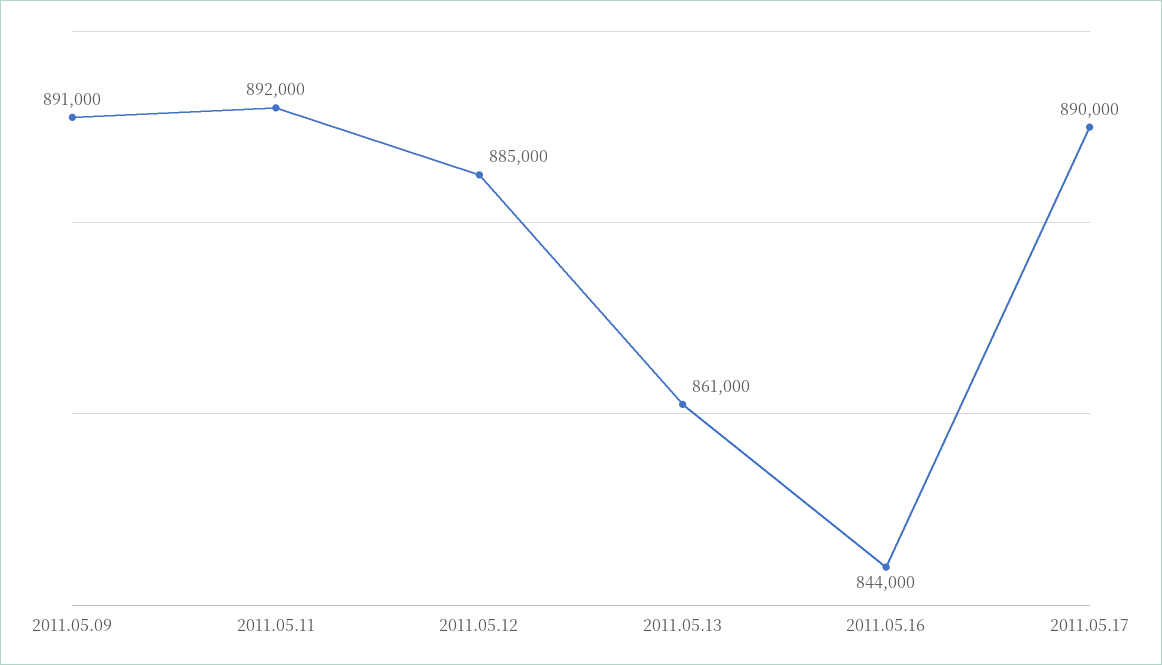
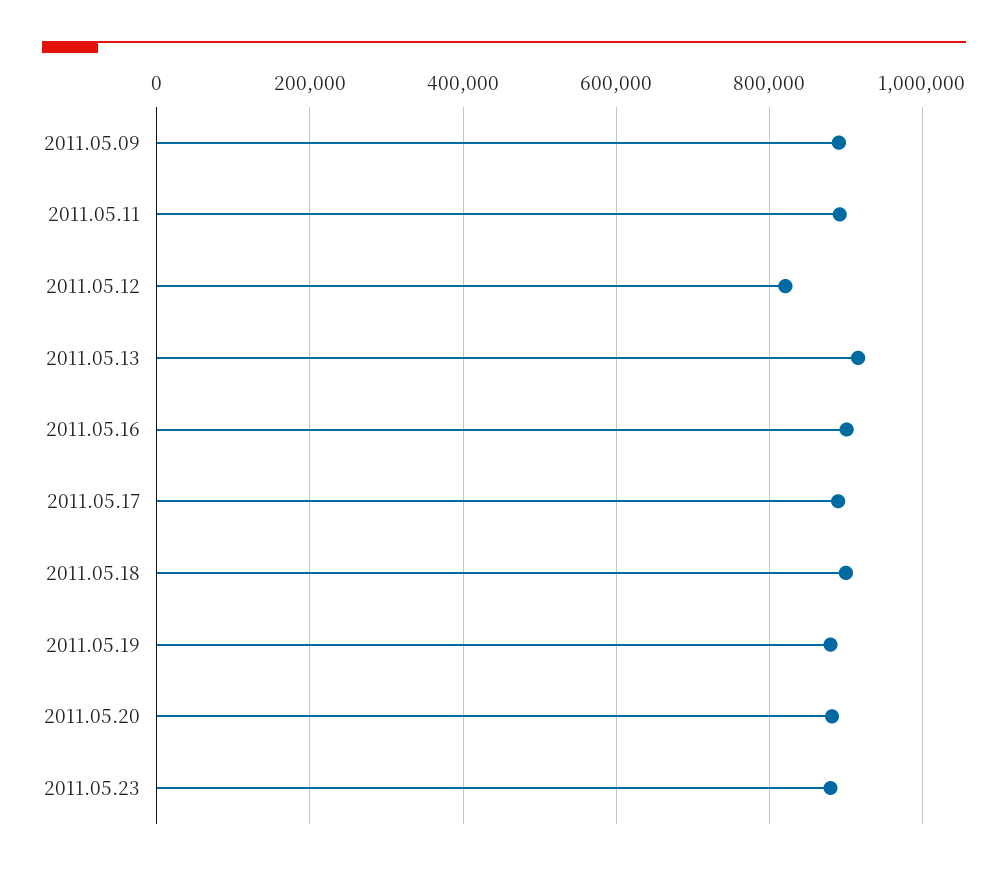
2011.05.12: 885000 -> 820000
2011.05.13: 861000 -> 920000
2011.05.16: 844000 -> 900000
2011.05.18: none -> 900000
2011.05.19: none -> 880000
2011.05.20: none -> 880000
2011.05.23: none -> 880000

